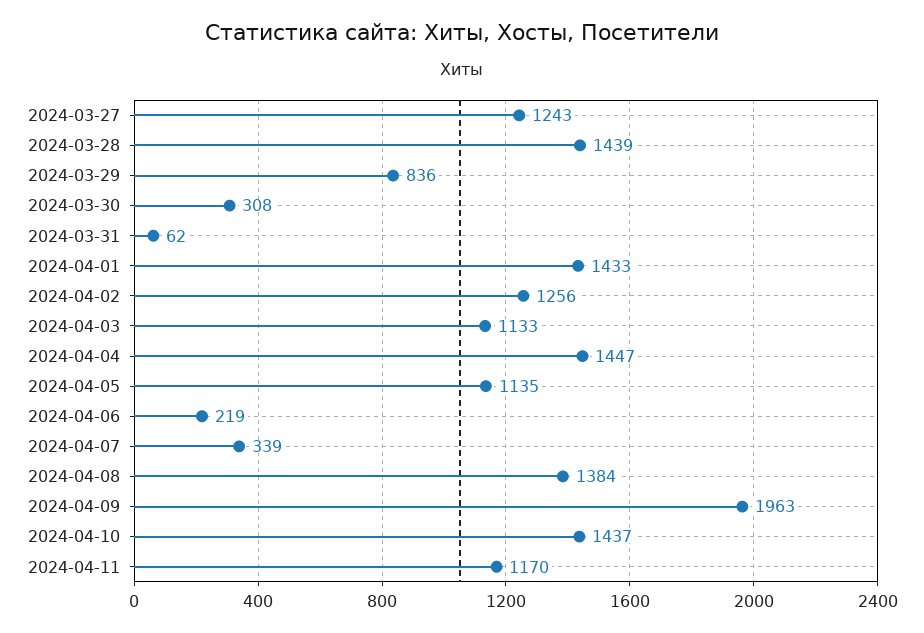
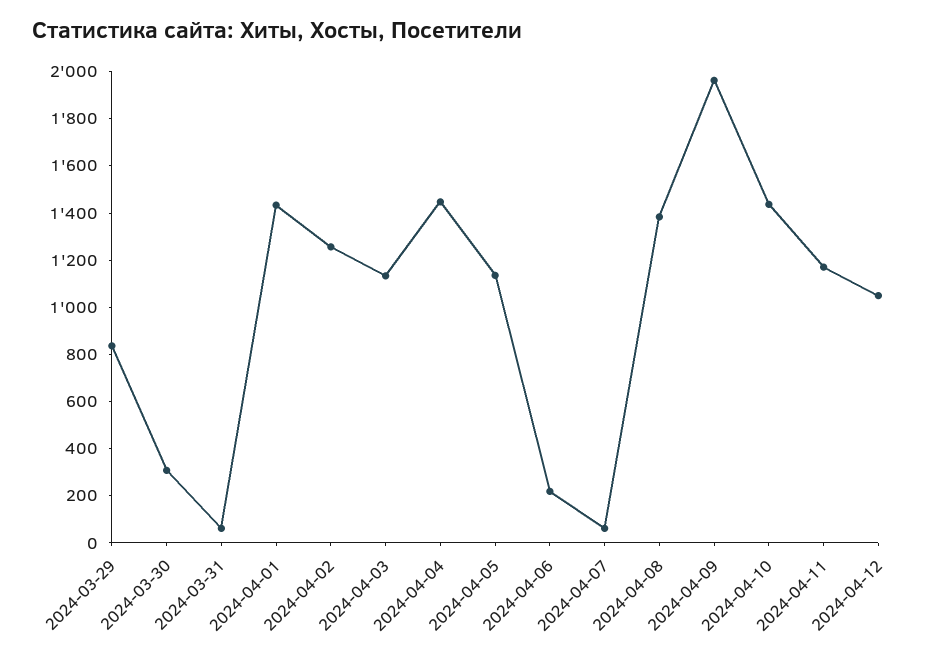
2024-03-27: 1243 -> none
2024-03-28: 1439 -> none
2024-04-07: 339 -> 50
2024-04-12: none -> 1050

